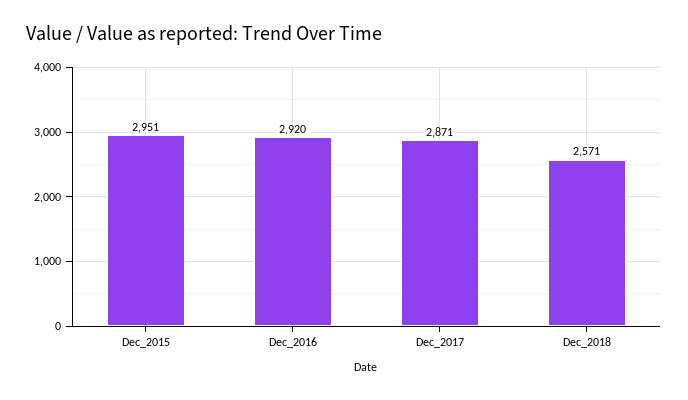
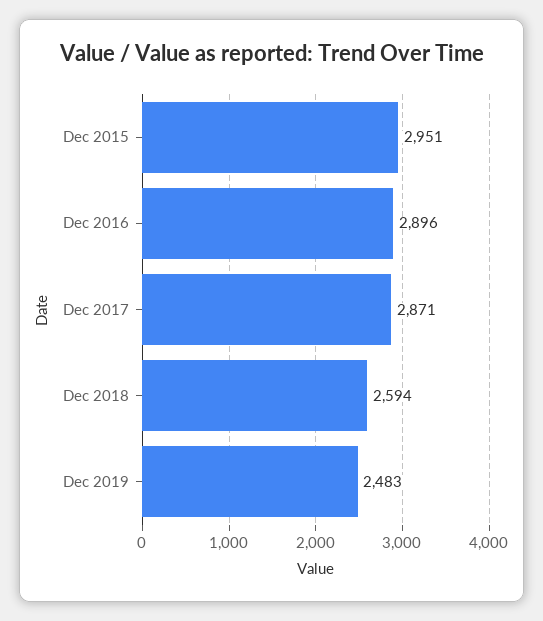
Dec_2016: 2920 -> 2896
Dec_2018: 2571 -> 2594
Dec 2019: none -> 2483

